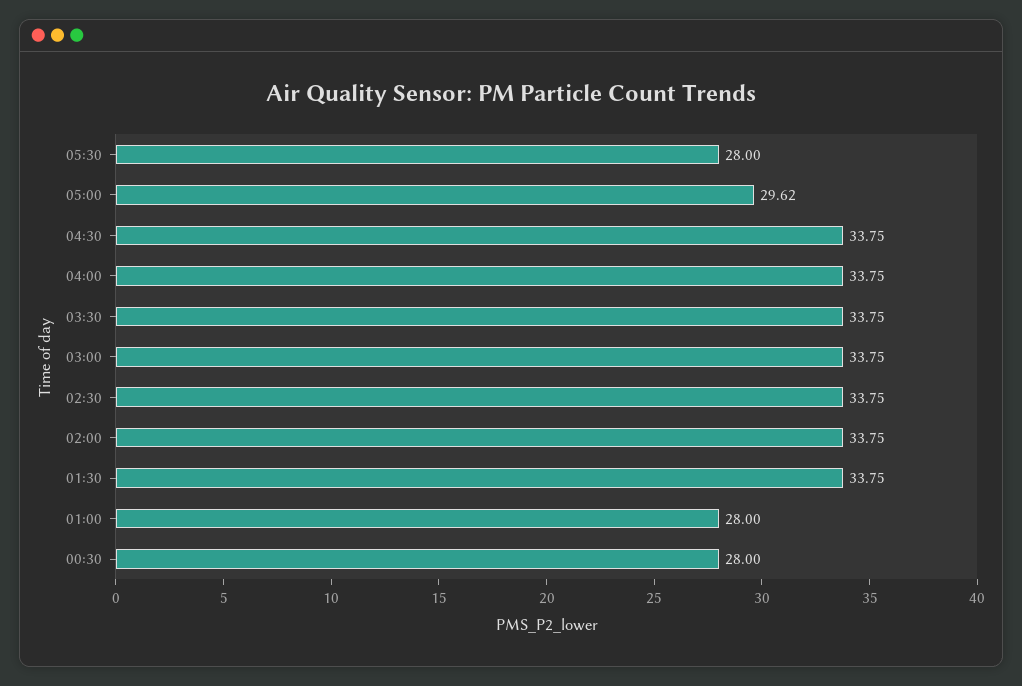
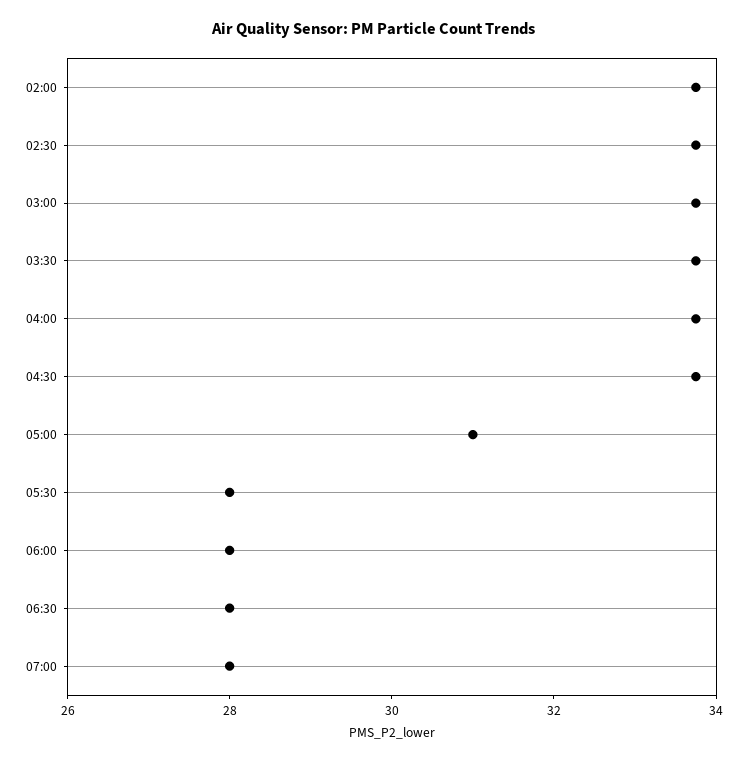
05:00: 29.62 -> 31
01:30: 33.75 -> none
01:00: 28 -> none
00:30: 28 -> none
06:00: none -> 28
06:30: none -> 28
07:00: none -> 28

